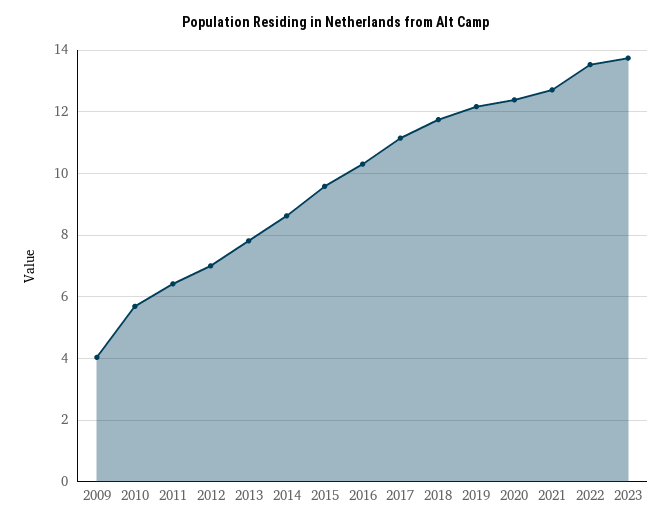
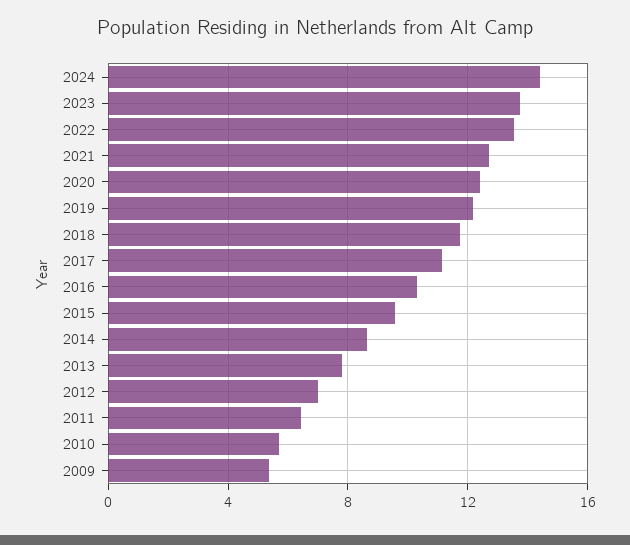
2009: 4 -> 5.5
2024: none -> 14.5

